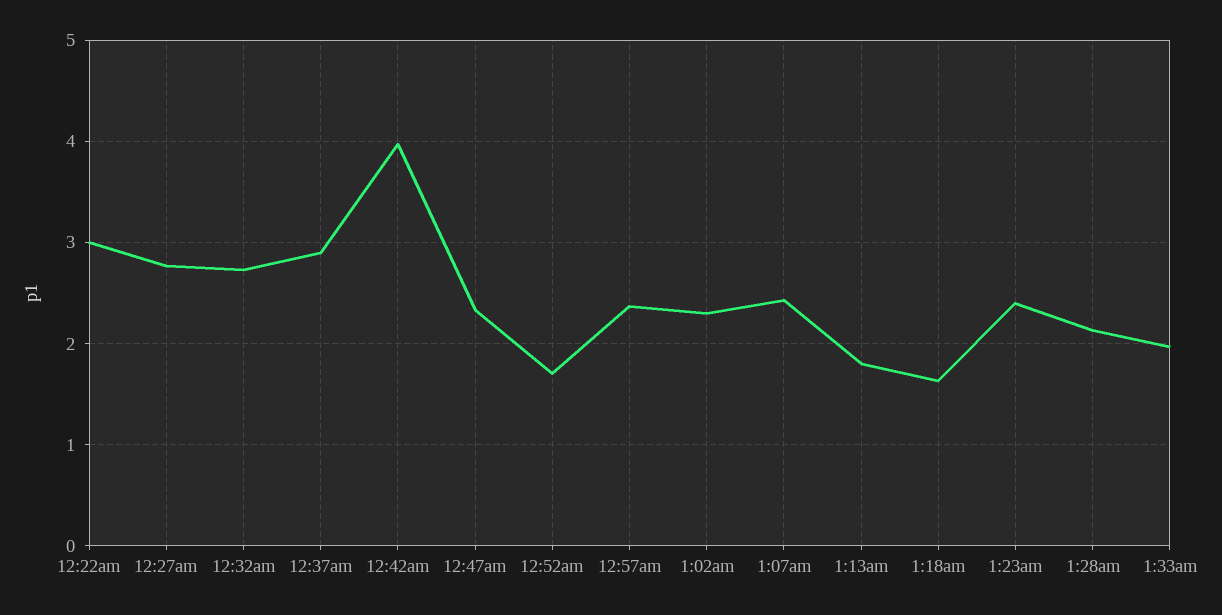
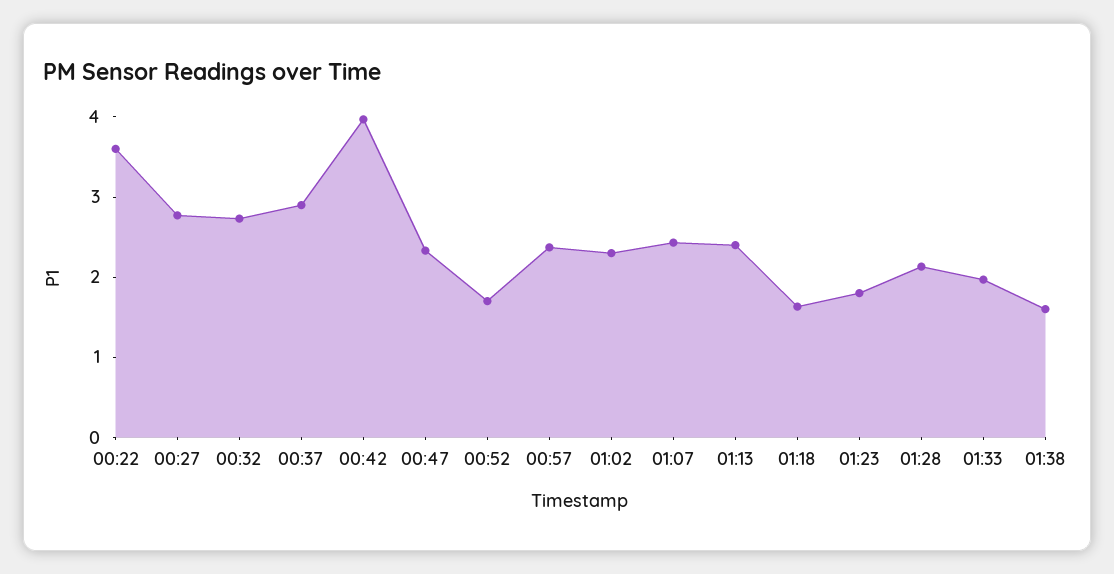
12:22am: 3 -> 3.6
1:13am: 1.8 -> 2.4
1:23am: 2.4 -> 1.8
01:38: none -> 1.6

